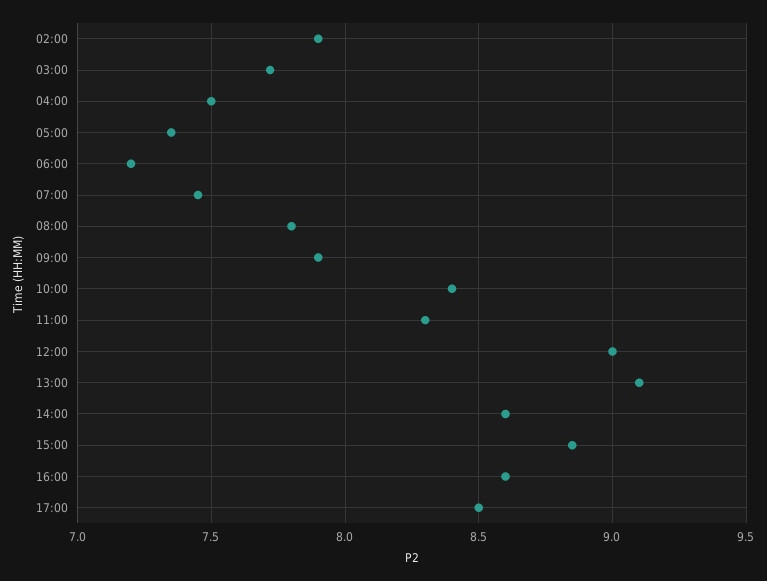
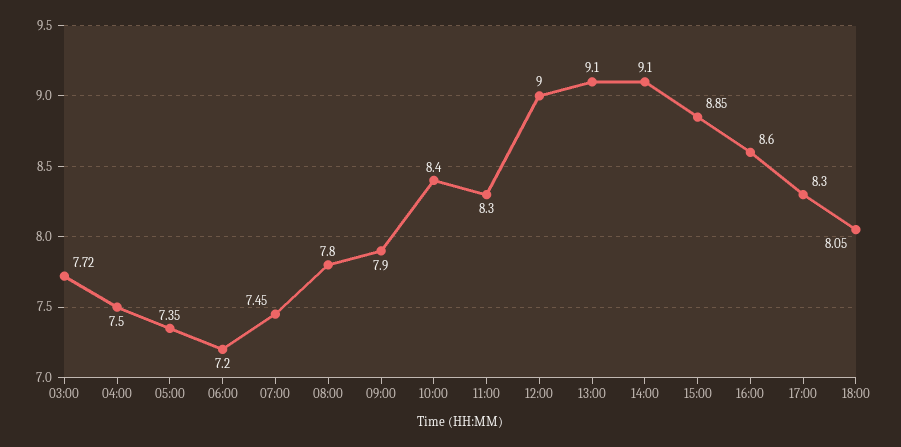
02:00: 7.9 -> none
14:00: 8.6 -> 9.1
17:00: 8.5 -> 8.3
18:00: none -> 8.05

